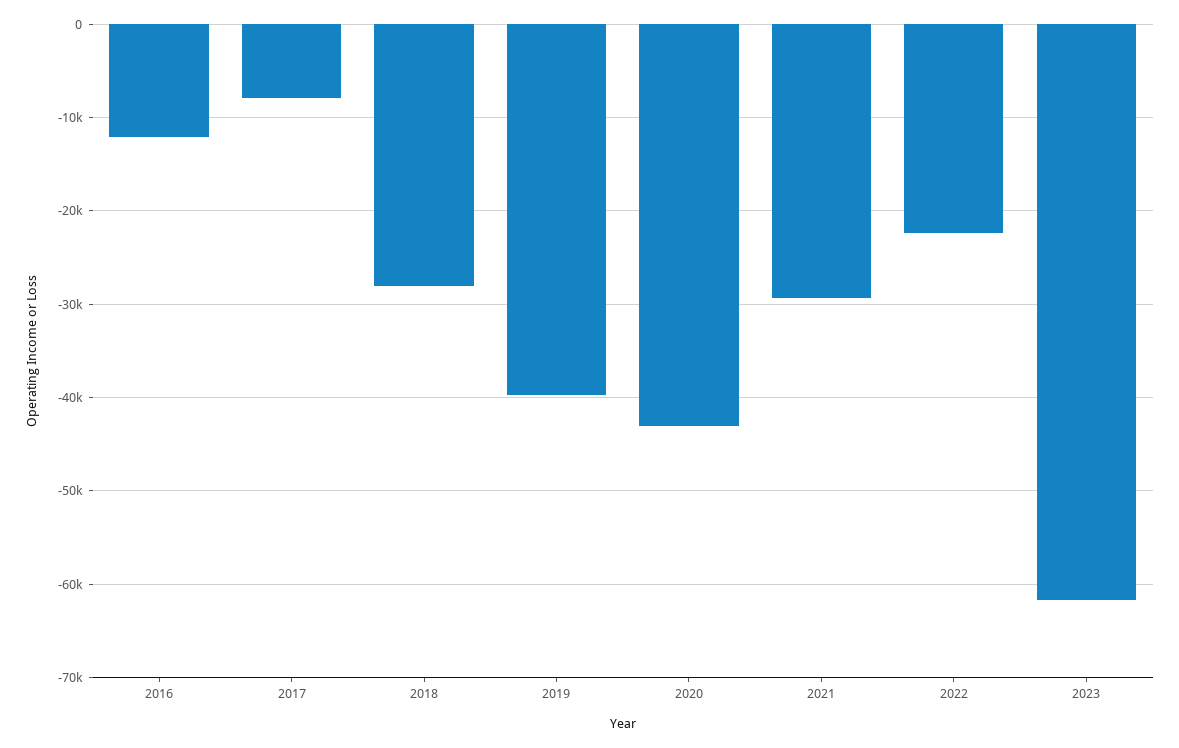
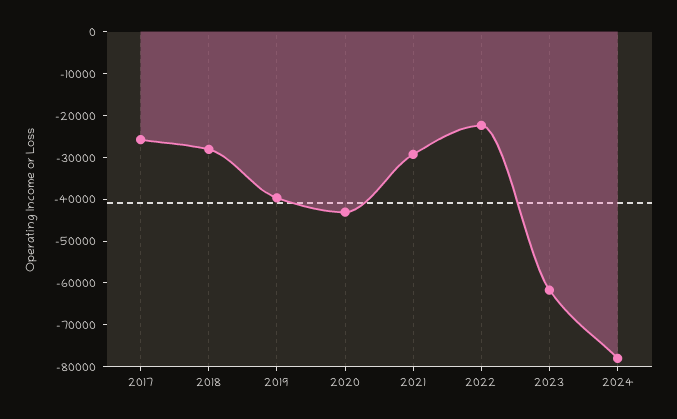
2016: -12000 -> none
2017: -8000 -> -26000
2024: none -> -78000

